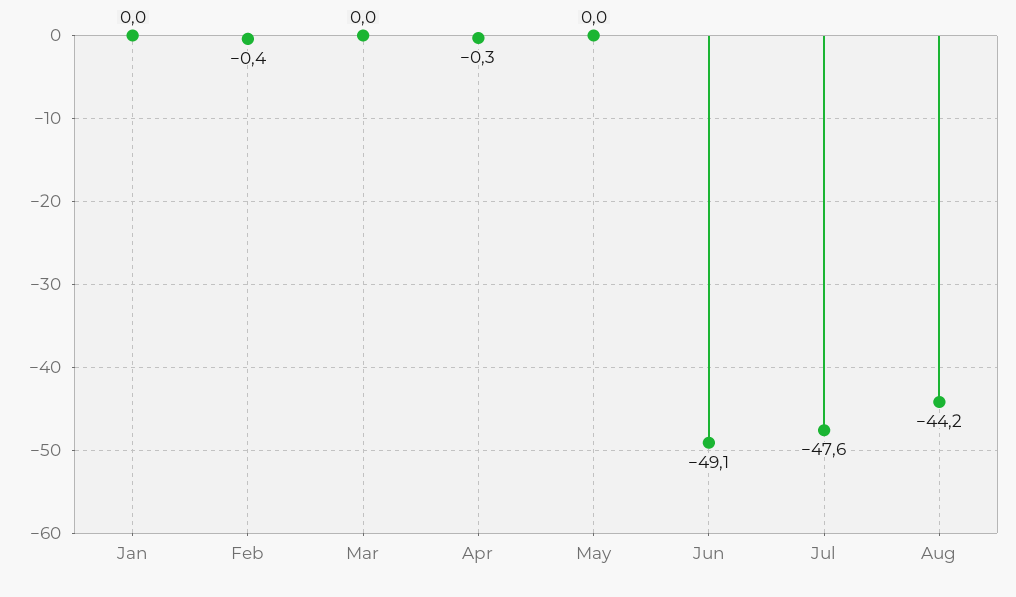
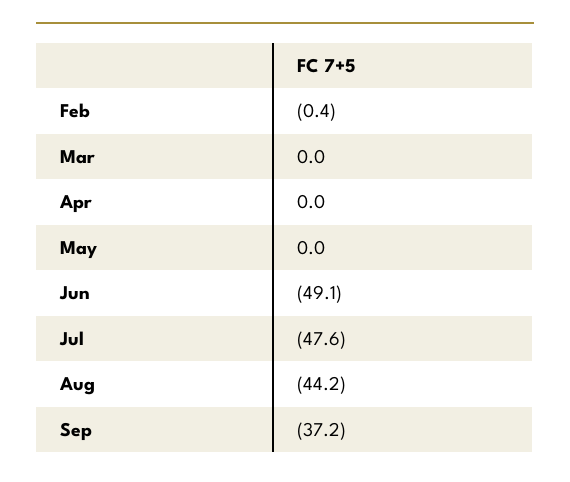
Jan: 0 -> none
Apr: -0.3 -> 0
Sep: none -> -37.2

